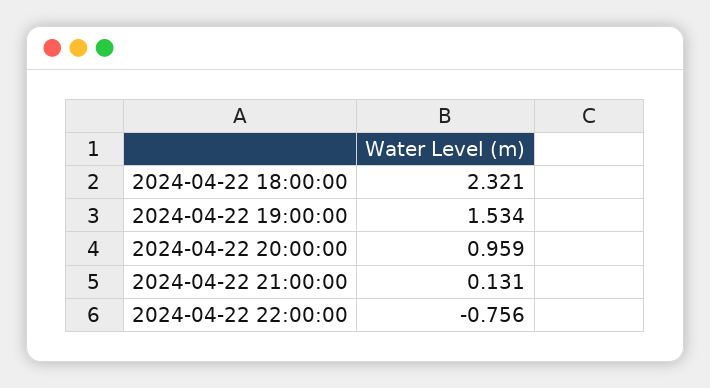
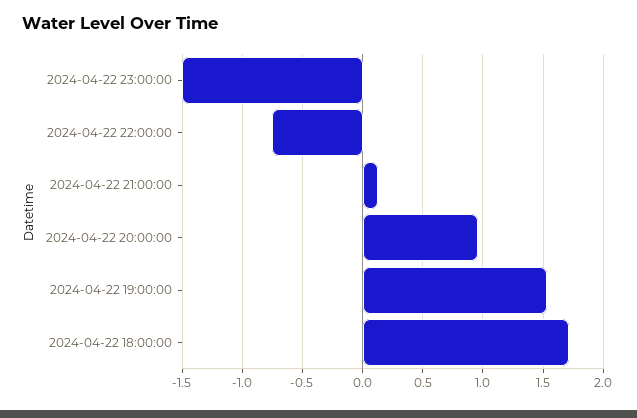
2024-04-22 18:00:00: 2.321 -> 1.7
2024-04-22 23:00:00: none -> -1.5

